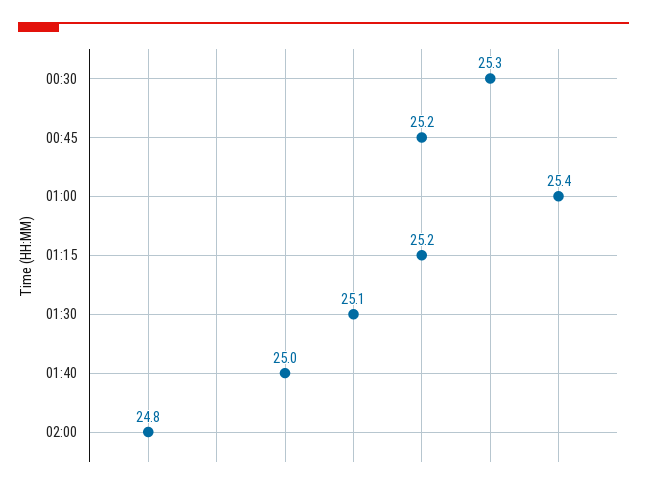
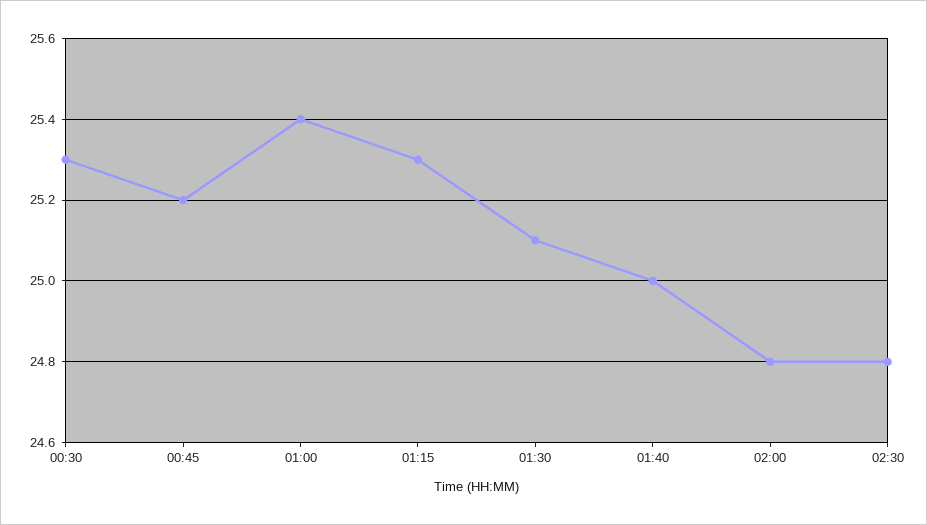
01:15: 25.2 -> 25.3
02:30: none -> 24.8

